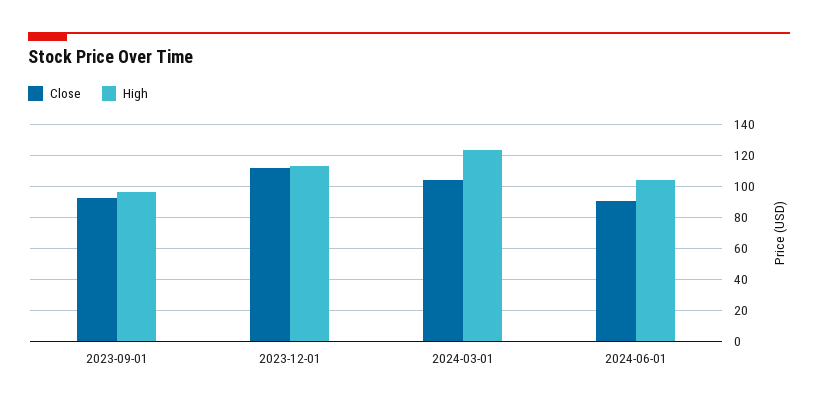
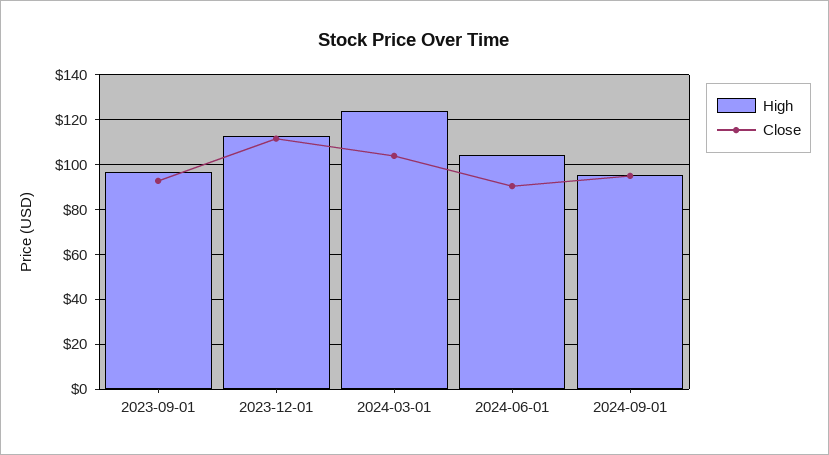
High, 2024-09-01: none -> 95
Close, 2024-09-01: none -> 95

